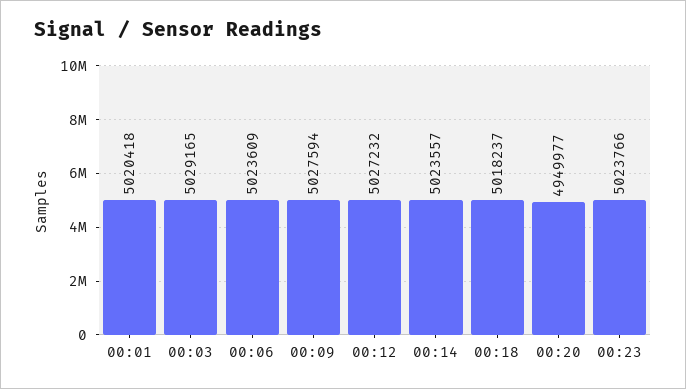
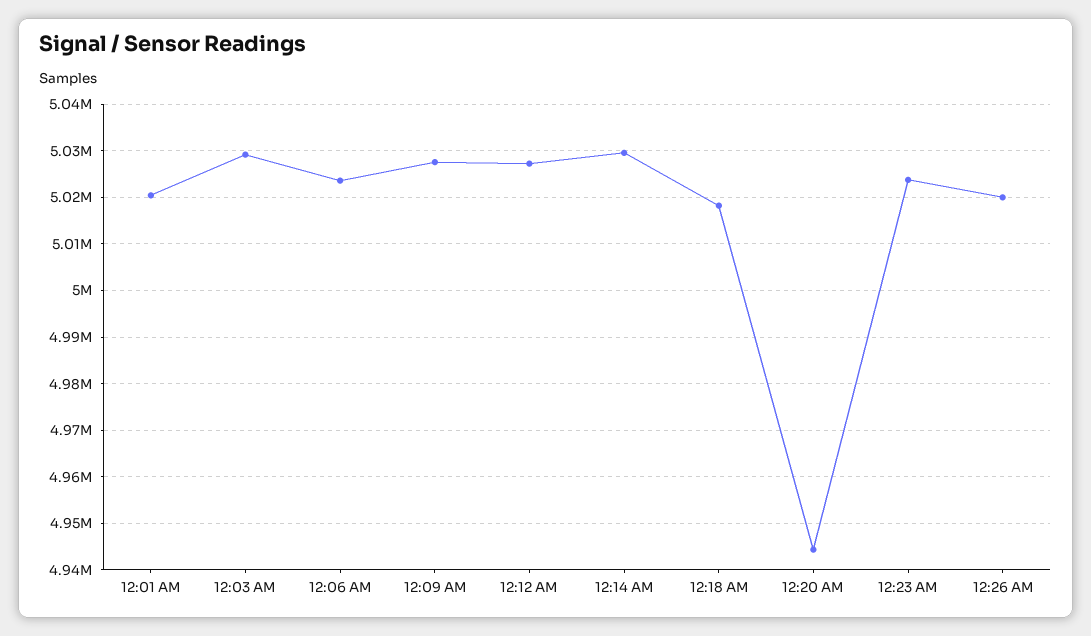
00:14: 5023557 -> 5030000
00:20: 4949977 -> 4944000
12:26 AM: none -> 5020000

